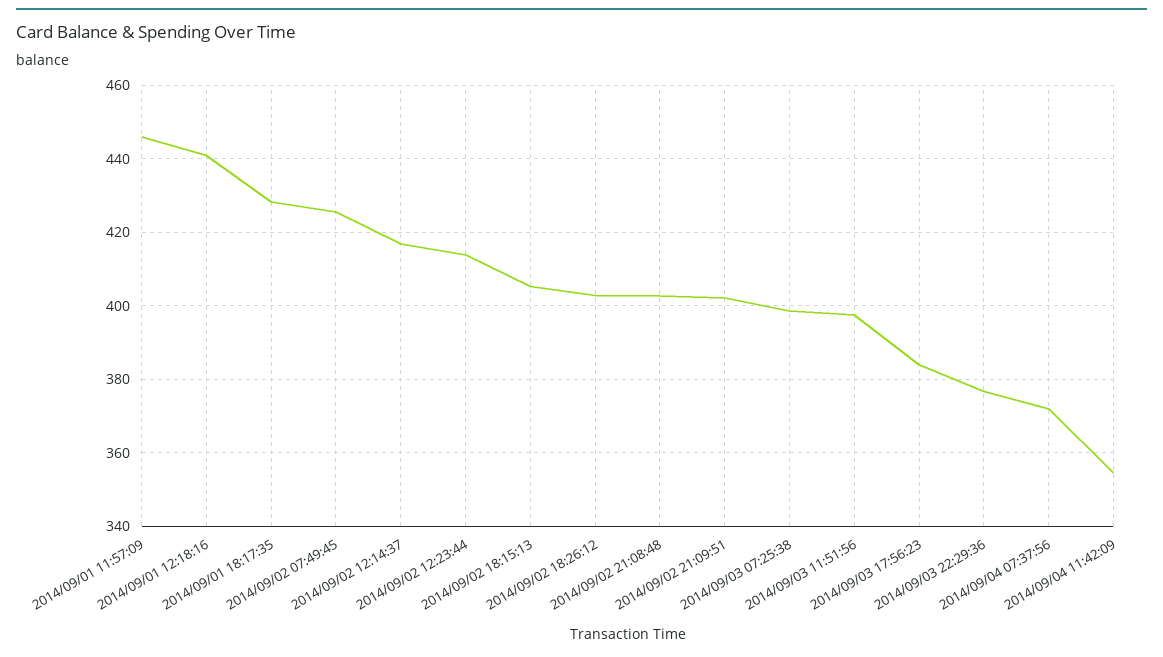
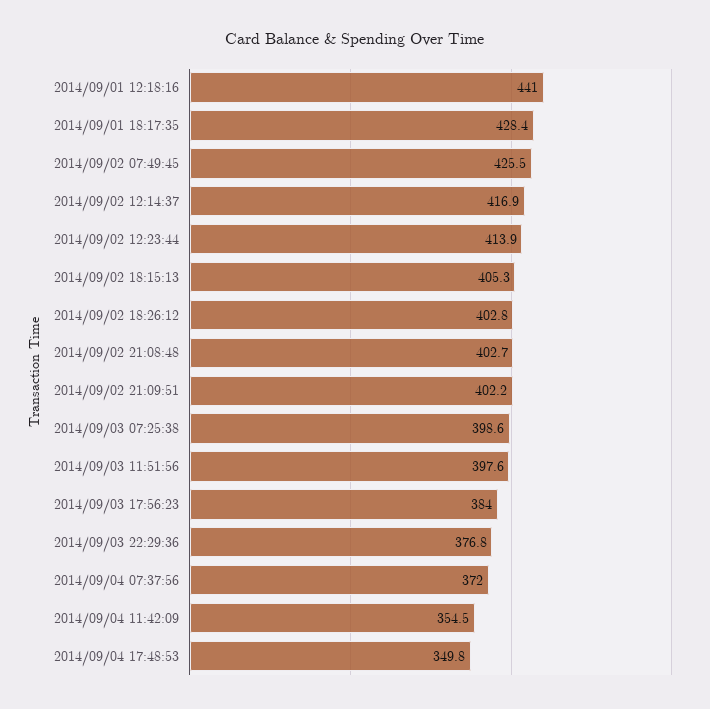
2014/09/01 11:57:09: 446 -> none
2014/09/04 17:48:53: none -> 349.8

